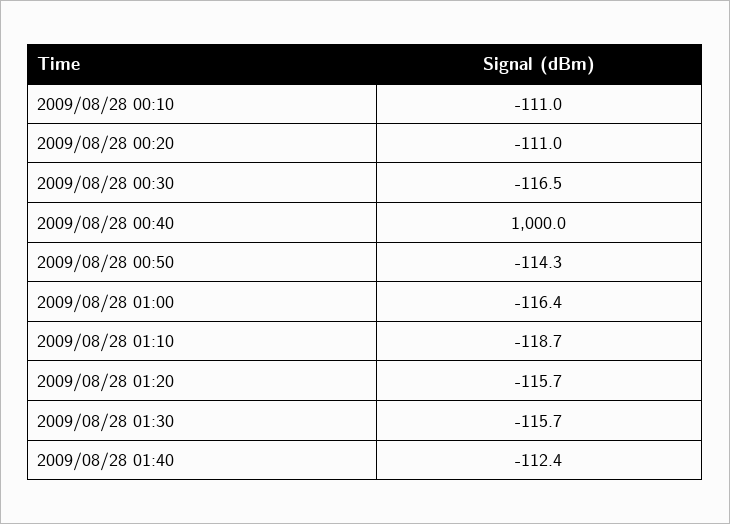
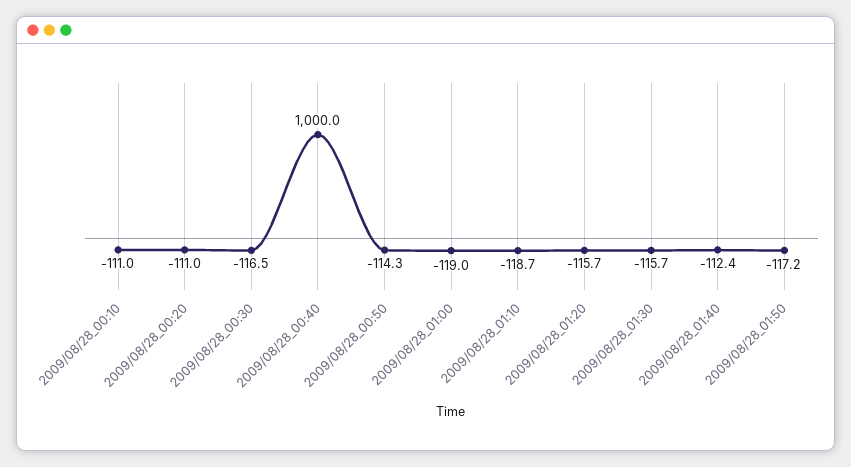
2009/08/28 01:00: -116.4 -> -119
2009/08/28_01:50: none -> -117.2

